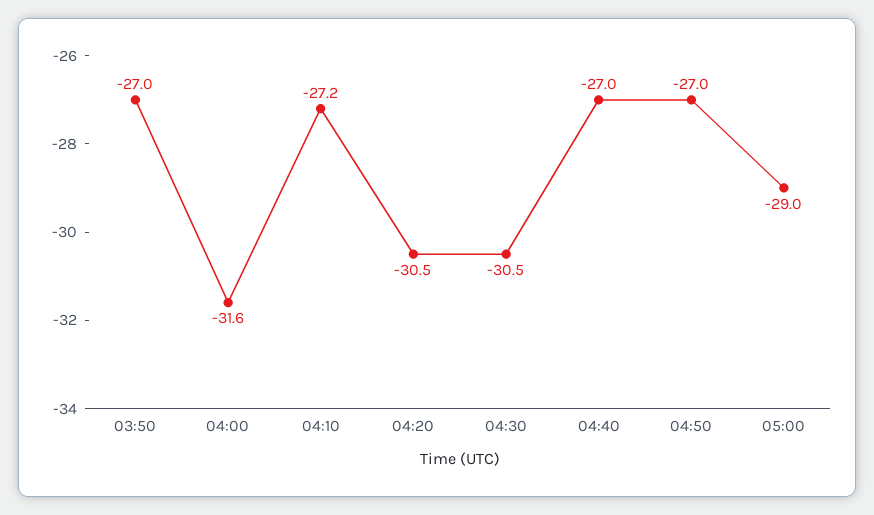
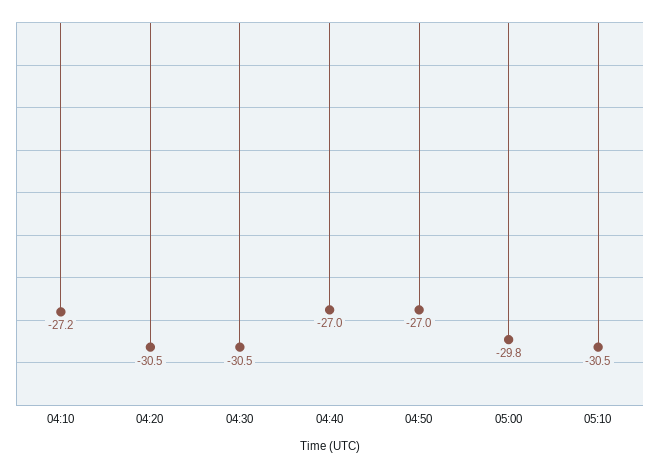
03:50: -27 -> none
04:00: -31.6 -> none
05:00: -29 -> -29.8
05:10: none -> -30.5

